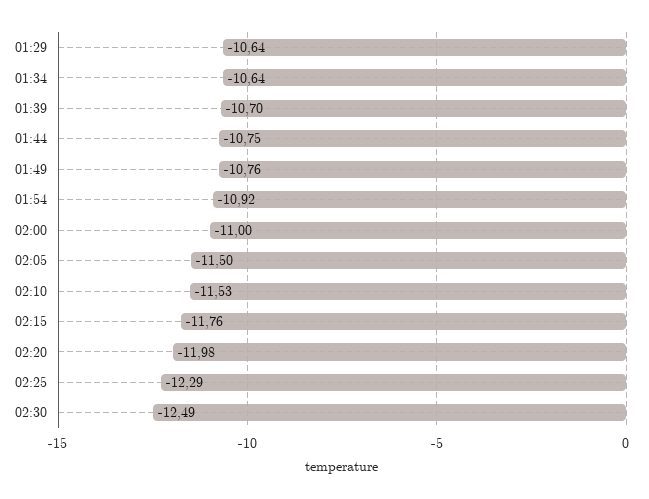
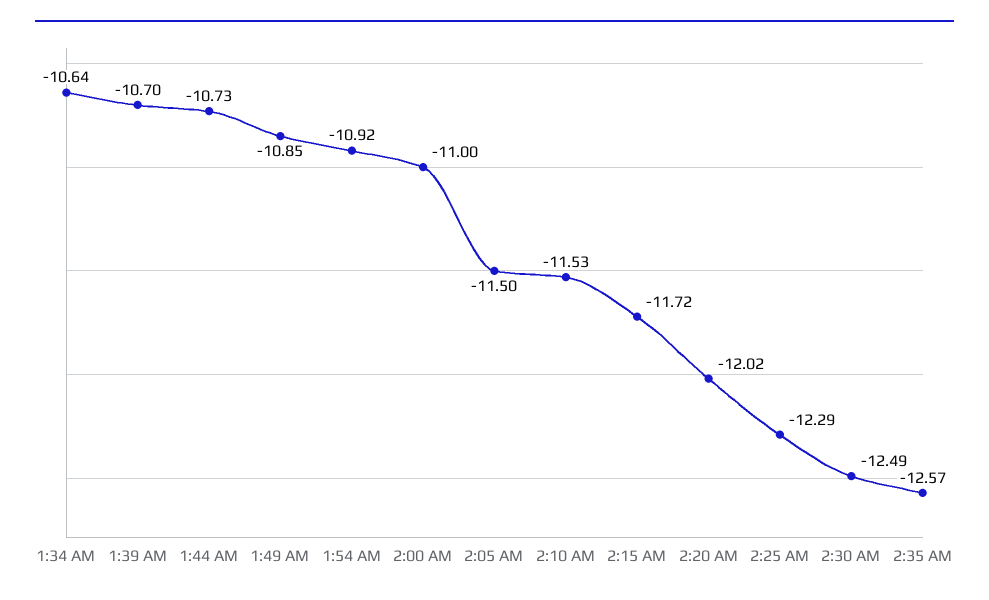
01:29: -10.64 -> none
01:44: -10.75 -> -10.73
01:49: -10.76 -> -10.85
02:15: -11.76 -> -11.72
02:20: -11.98 -> -12.02
2:35 AM: none -> -12.57

